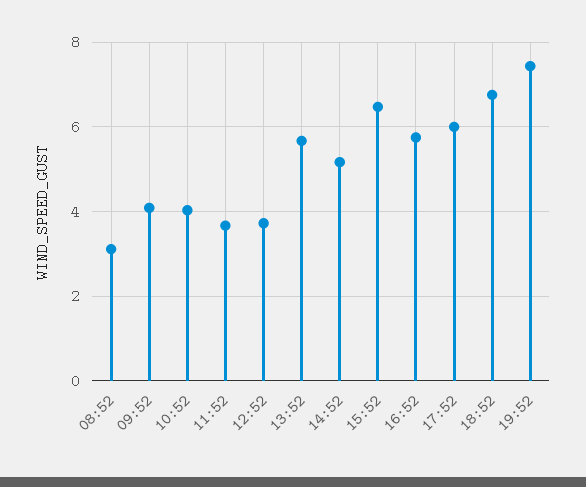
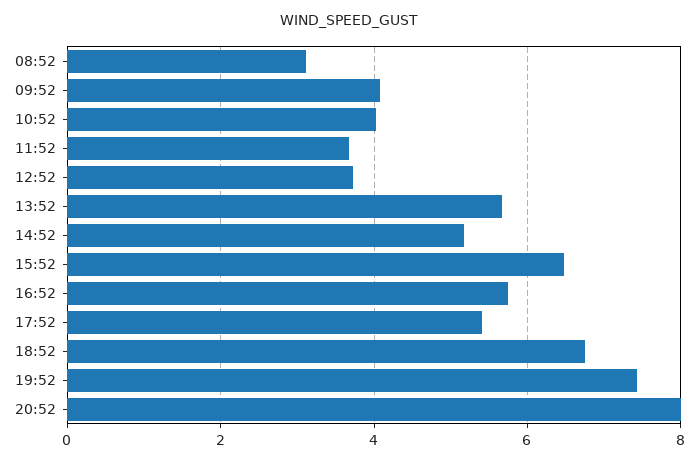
17:52: 6 -> 5.4
20:52: none -> 8

